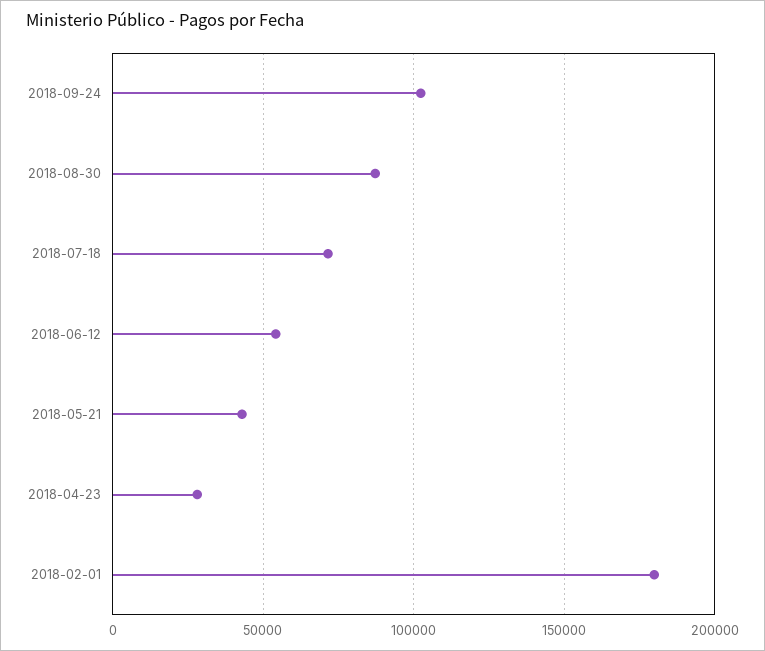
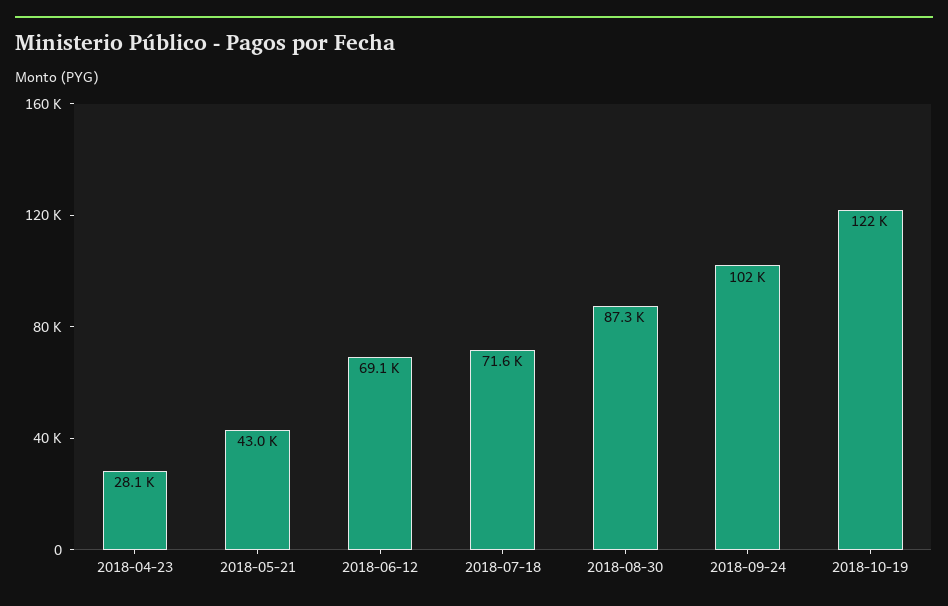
2018-06-12: 55000 -> 69100
2018-02-01: 180000 -> none
2018-10-19: none -> 122000

